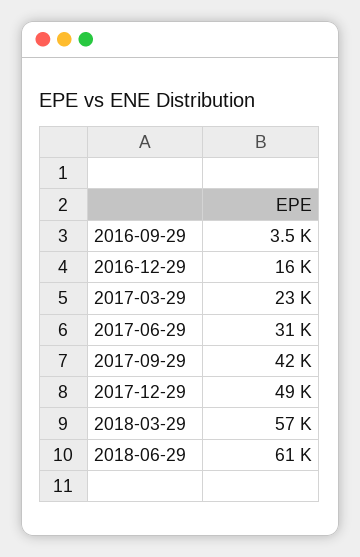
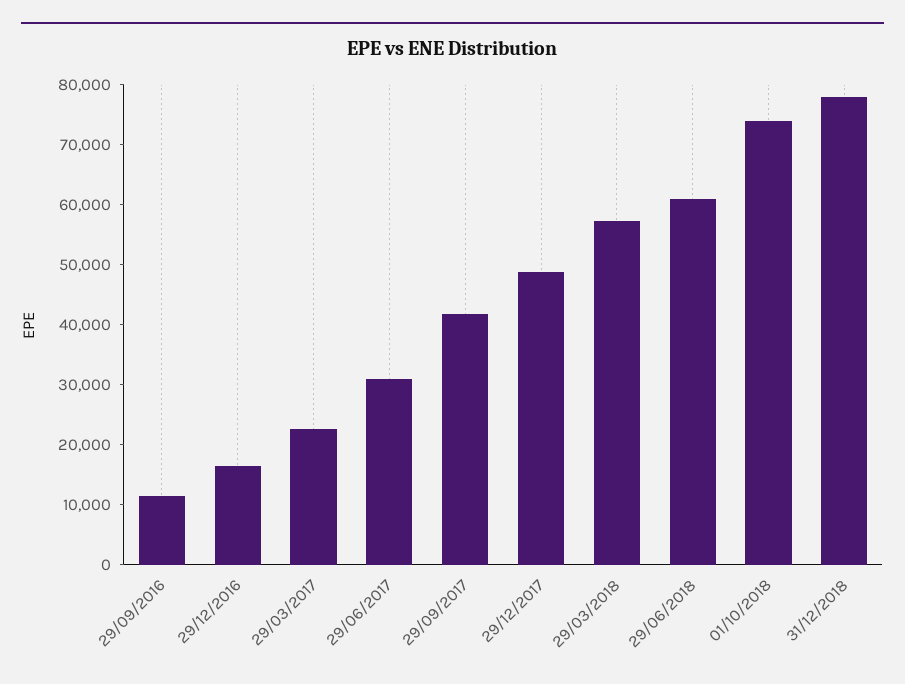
2016-09-29: 3500 -> 12000
01/10/2018: none -> 74000
31/12/2018: none -> 78000

